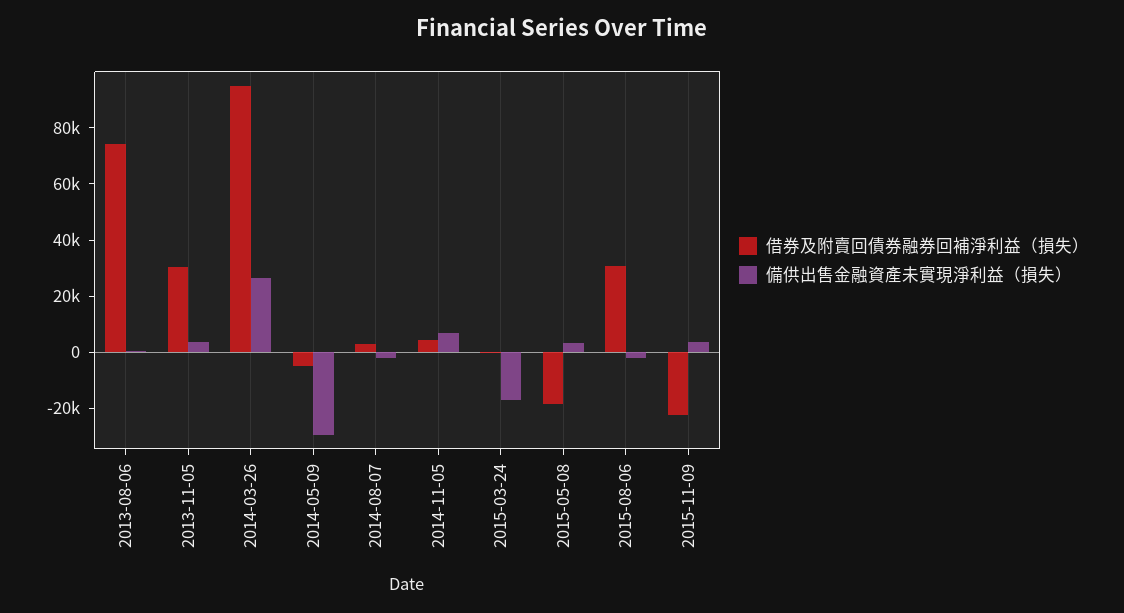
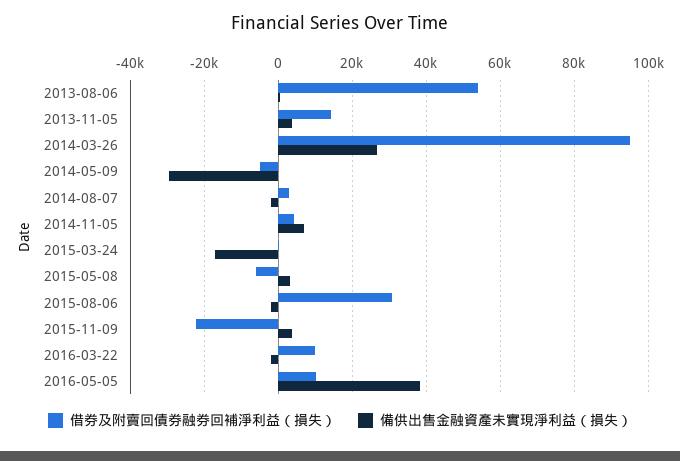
借券及附賣回債券融券回補淨利益（損失）, 2013-08-06: 75000 -> 54000
借券及附賣回債券融券回補淨利益（損失）, 2013-11-05: 30000 -> 14000
借券及附賣回債券融券回補淨利益（損失）, 2015-05-08: -20000 -> -6000
借券及附賣回債券融券回補淨利益（損失）, 2016-03-22: none -> 10000
備供出售金融資產未實現淨利益（損失）, 2016-03-22: none -> -2000
借券及附賣回債券融券回補淨利益（損失）, 2016-05-05: none -> 10000
備供出售金融資產未實現淨利益（損失）, 2016-05-05: none -> 38000

